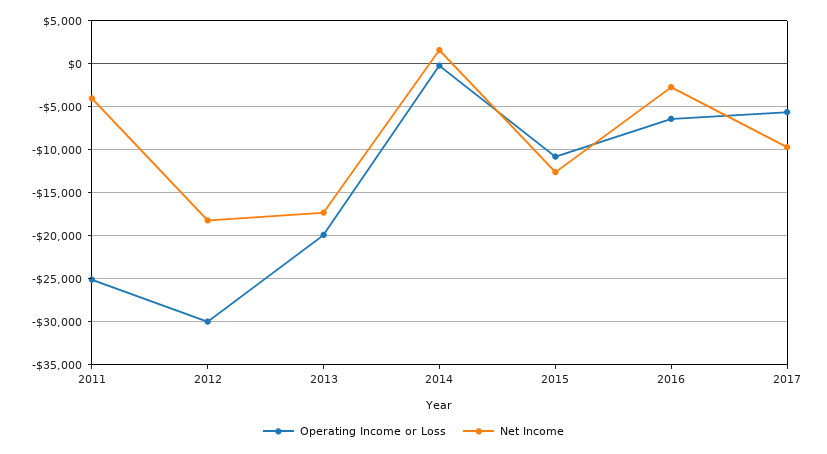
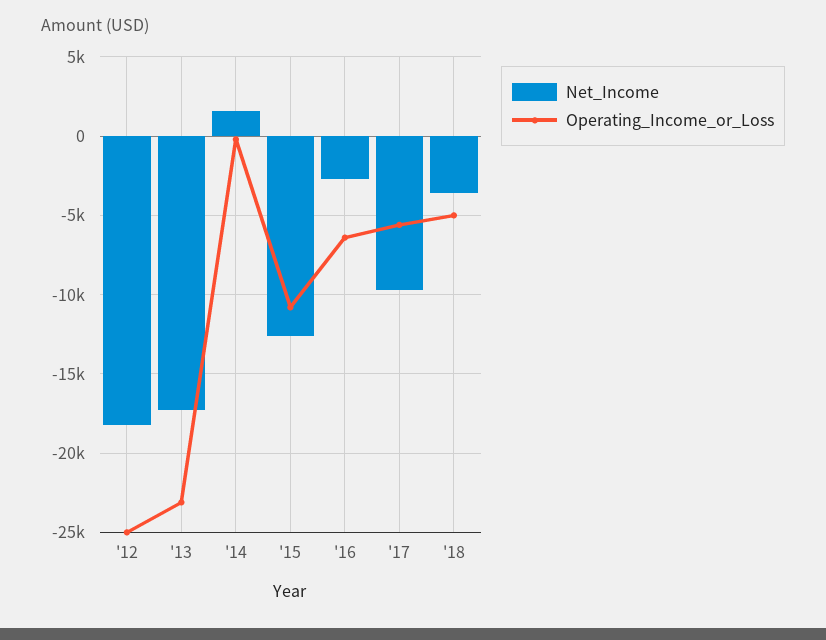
Operating Income or Loss, 2011: -25000 -> none
Net Income, 2011: -4000 -> none
Operating Income or Loss, 2012: -30000 -> -25000
Operating Income or Loss, 2013: -20000 -> -23000
Net Income, '18: none -> -3500
Operating Income or Loss, '18: none -> -5000

